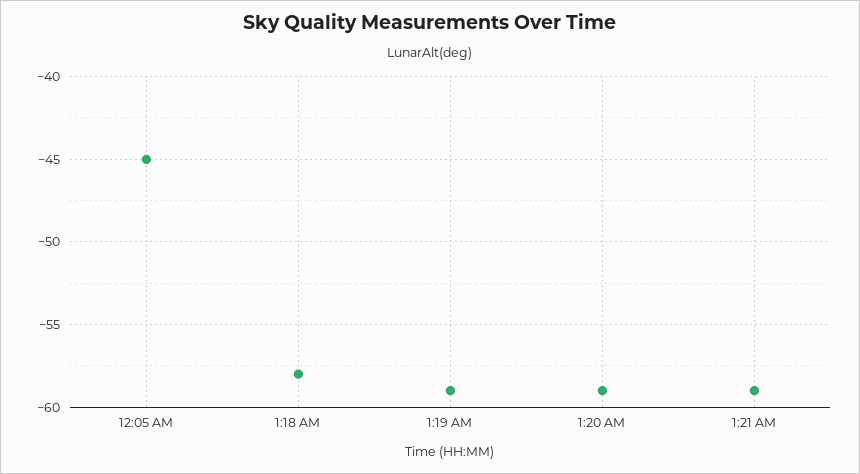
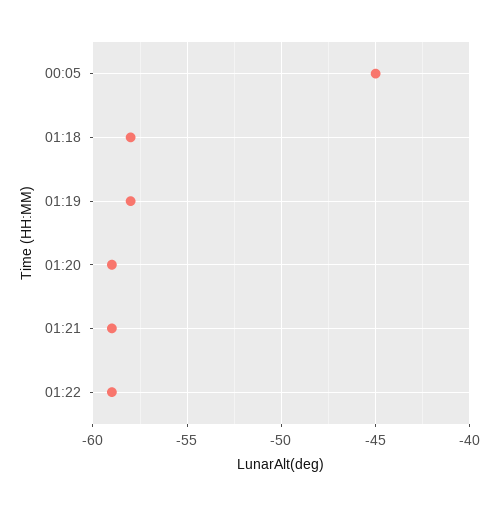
1:19 AM: -59 -> -58
01:22: none -> -59

